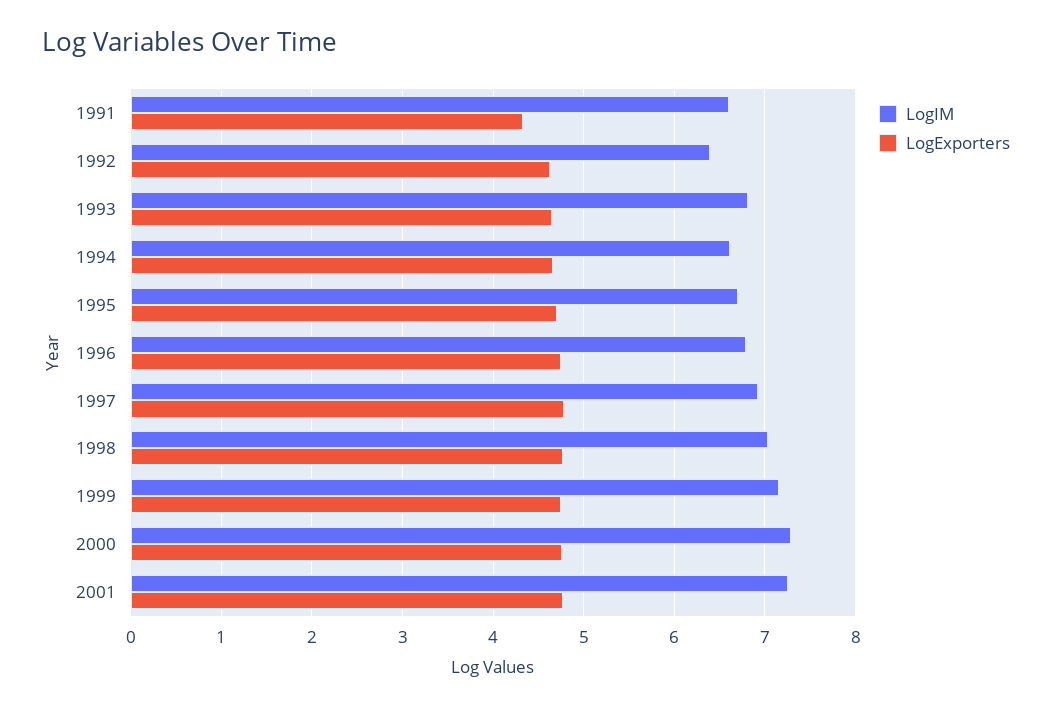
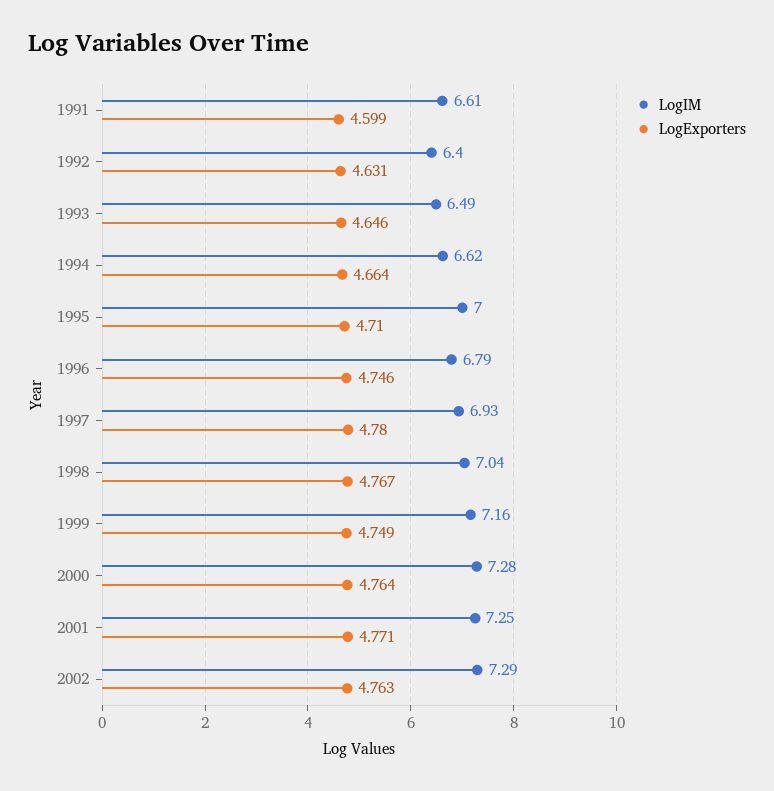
LogExporters, 1991: 4.3 -> 4.599
LogIM, 1993: 6.8 -> 6.49
LogIM, 1995: 6.7 -> 7
LogIM, 2002: none -> 7.29
LogExporters, 2002: none -> 4.763

